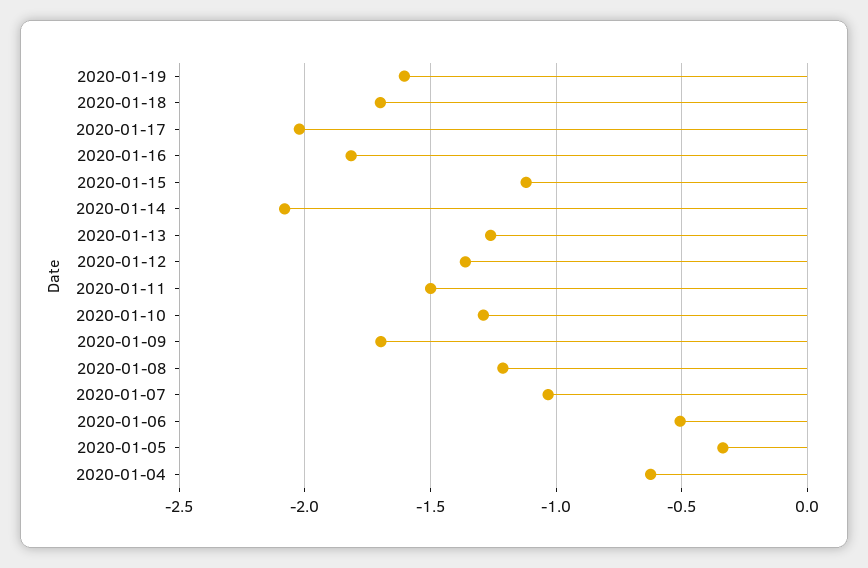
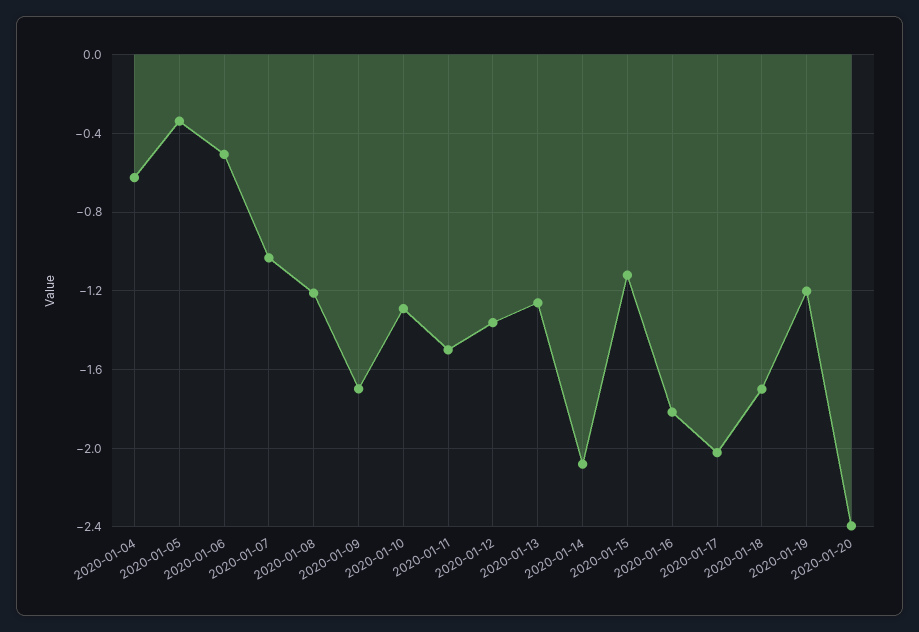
2020-01-19: -1.6 -> -1.2
2020-01-20: none -> -2.4

